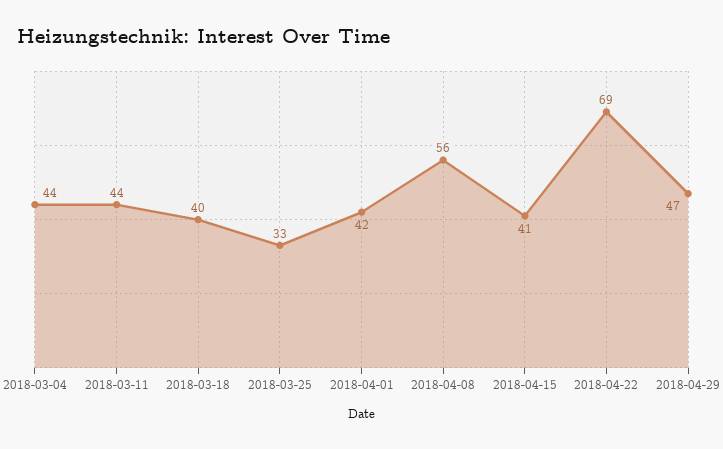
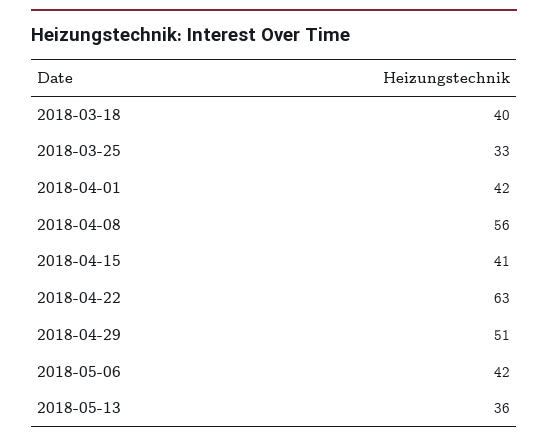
2018-03-04: 44 -> none
2018-03-11: 44 -> none
2018-04-22: 69 -> 63
2018-04-29: 47 -> 51
2018-05-06: none -> 42
2018-05-13: none -> 36

